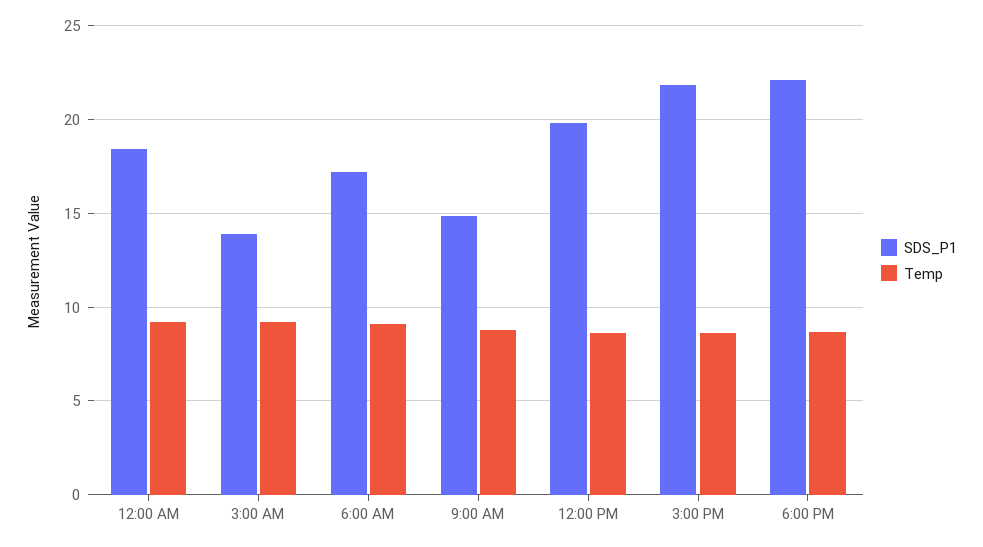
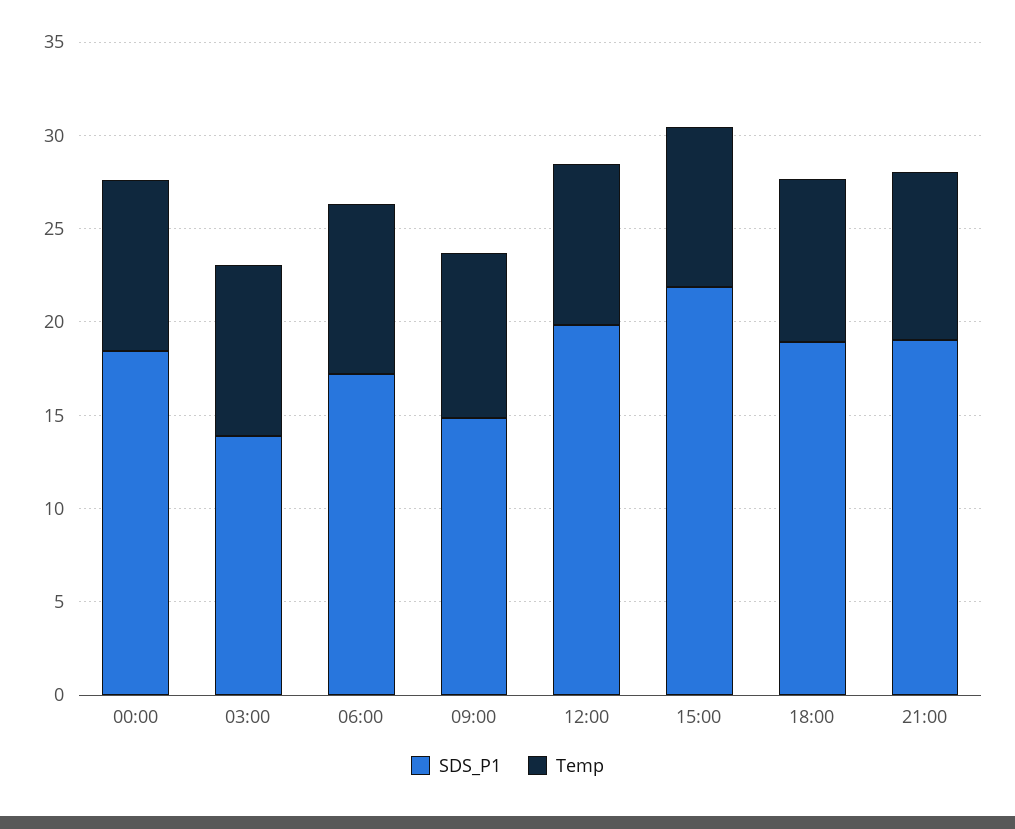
SDS_P1, 6:00 PM: 22 -> 19
SDS_P1, 21:00: none -> 19
Temp, 21:00: none -> 9

